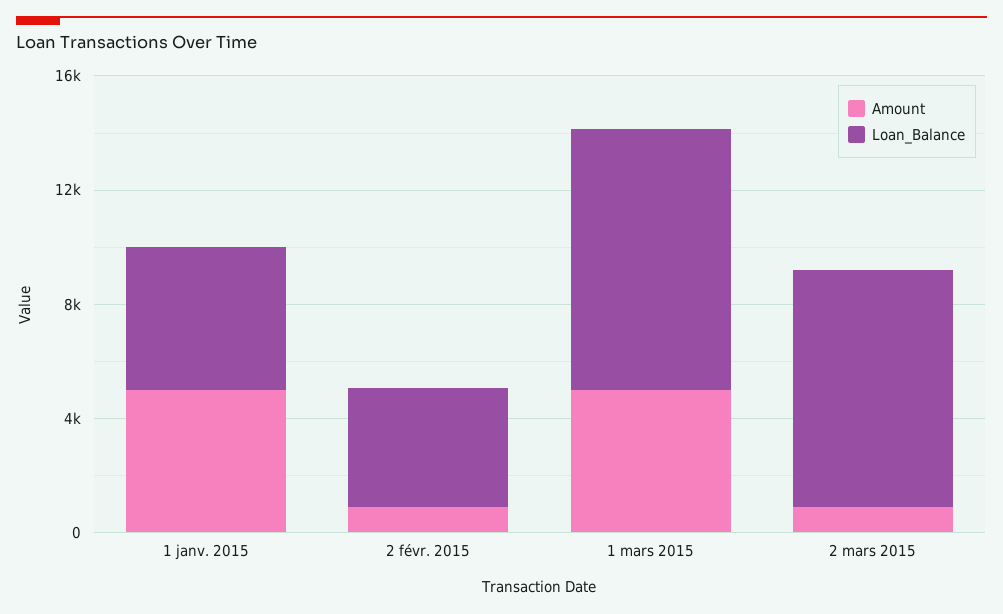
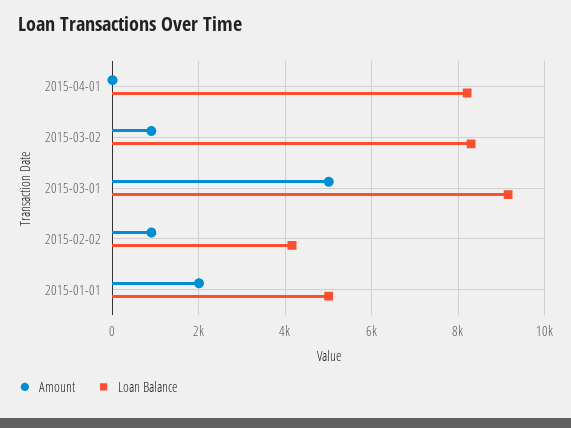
Amount, 1 janv. 2015: 5000 -> 2000
Amount, 2015-04-01: none -> 0
Loan_Balance, 2015-04-01: none -> 8200

